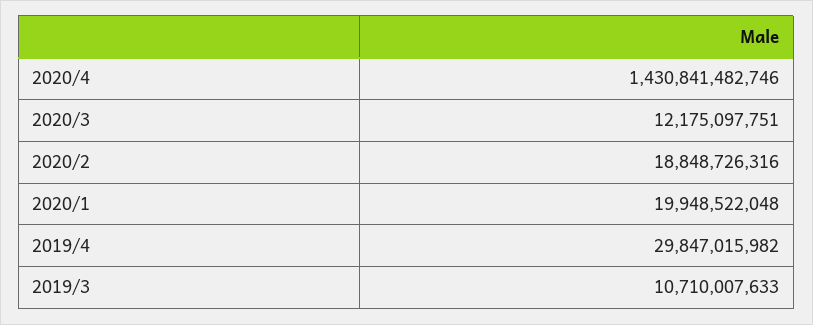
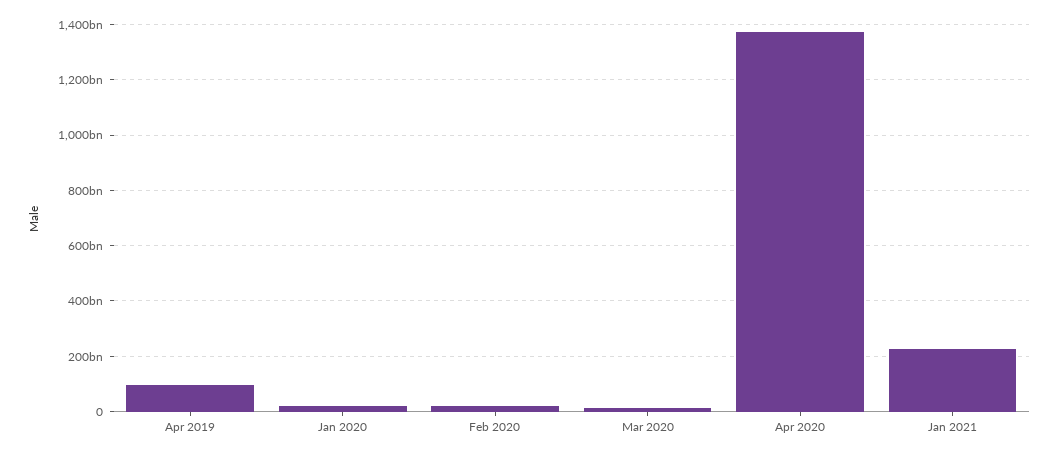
2020/4: 1430841482746 -> 1375000000000
2019/4: 29847015982 -> 100000000000
2019/3: 10710007633 -> none
Jan 2021: none -> 225000000000

